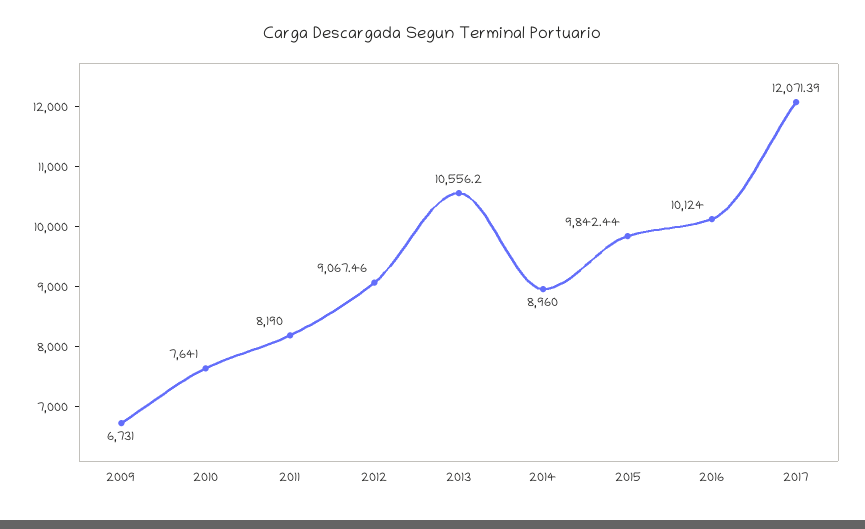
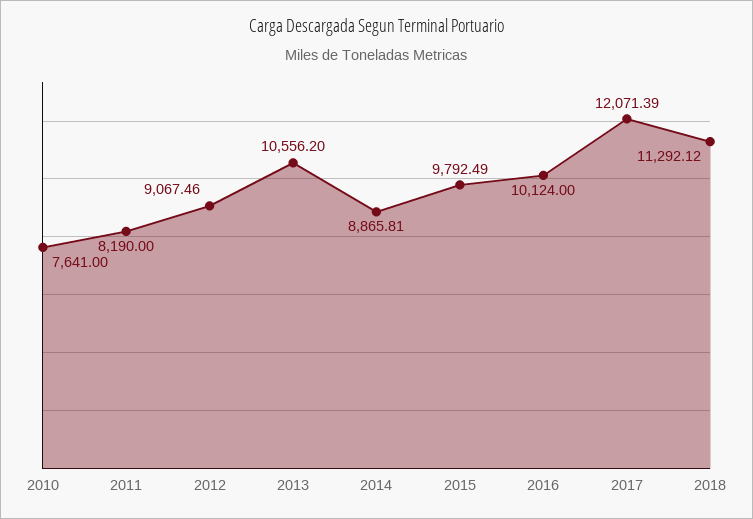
2009: 6731 -> none
2014: 8960 -> 8865.81
2015: 9842.44 -> 9792.49
2018: none -> 11292.12

